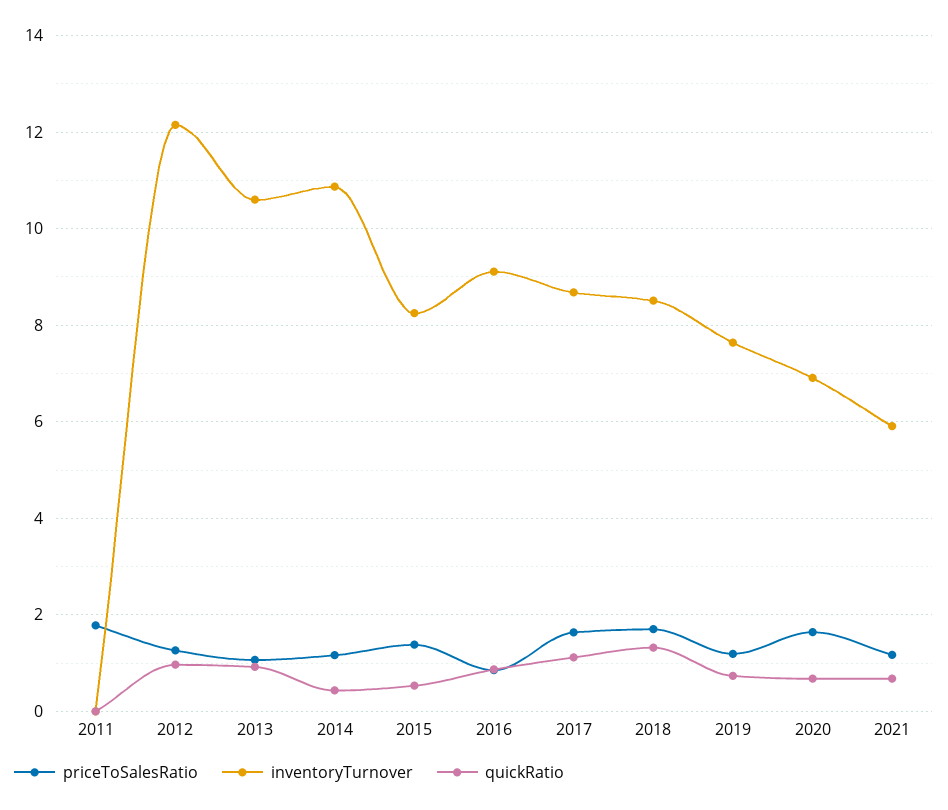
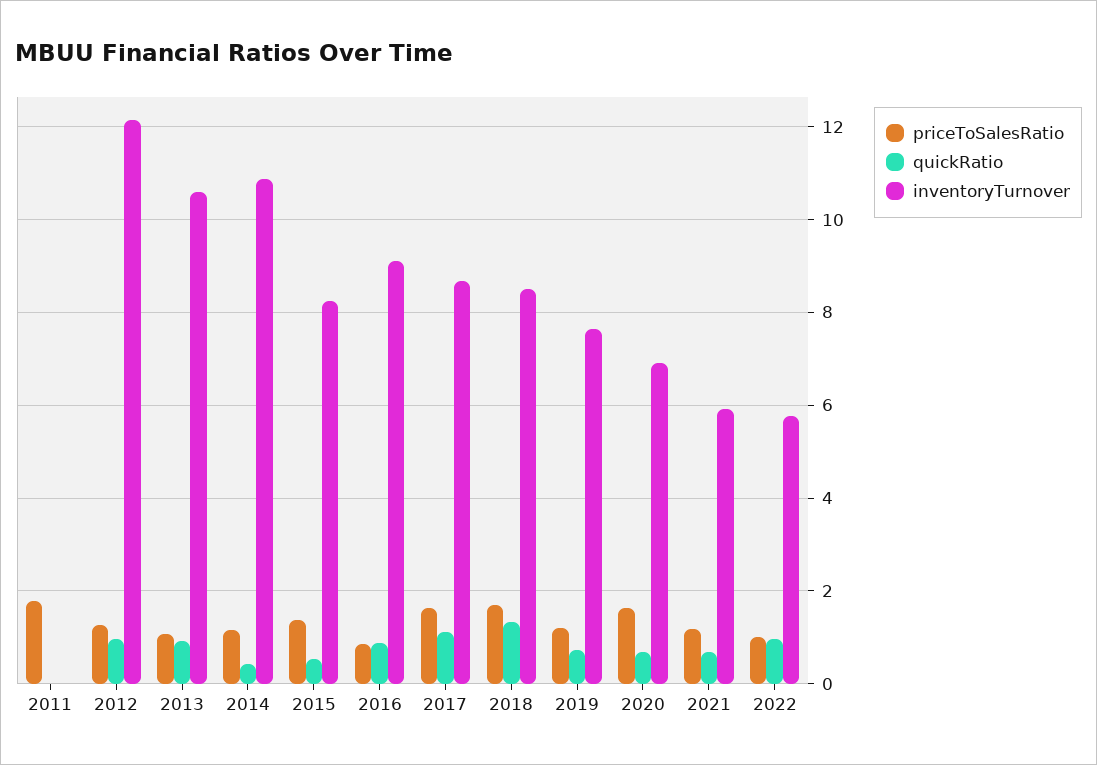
priceToSalesRatio, 2022: none -> 1
quickRatio, 2022: none -> 1
inventoryTurnover, 2022: none -> 5.8

